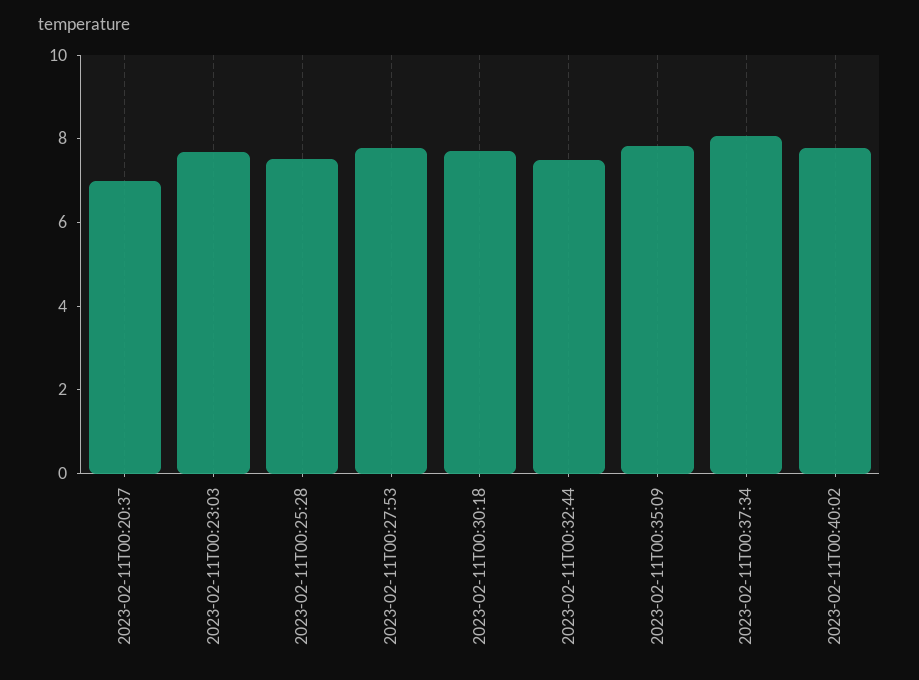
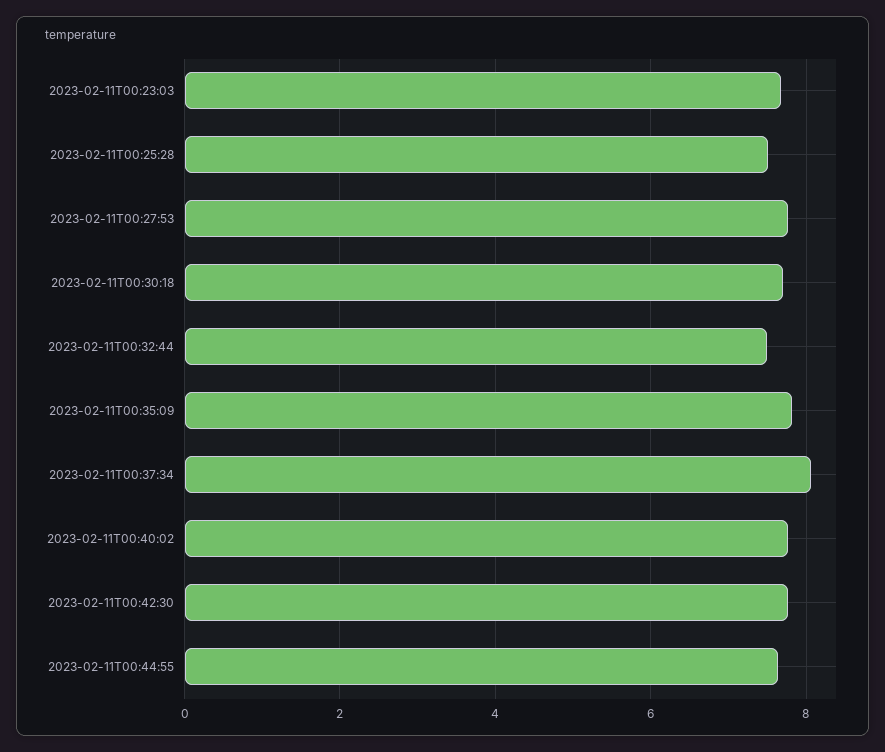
2023-02-11T00:20:37: 7 -> none
2023-02-11T00:42:30: none -> 7.8
2023-02-11T00:44:55: none -> 7.6

